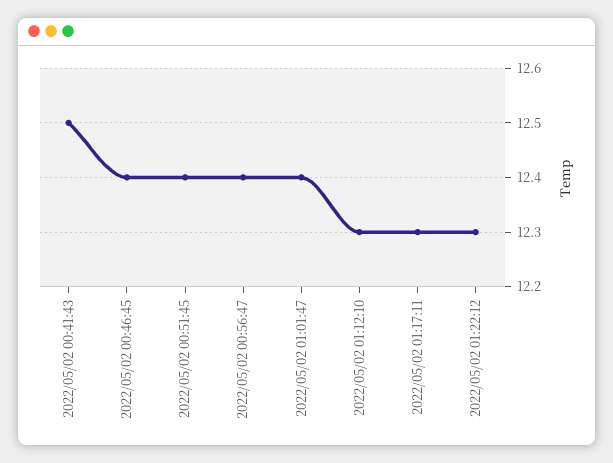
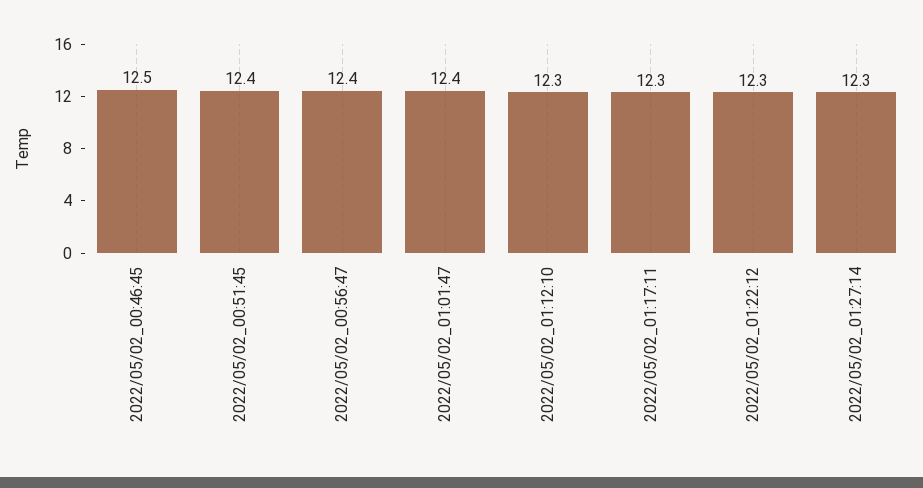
2022/05/02 00:41:43: 12.5 -> none
2022/05/02 00:46:45: 12.4 -> 12.5
2022/05/02_01:27:14: none -> 12.3

